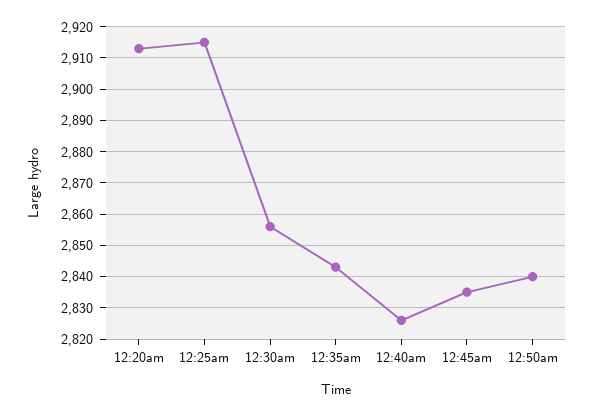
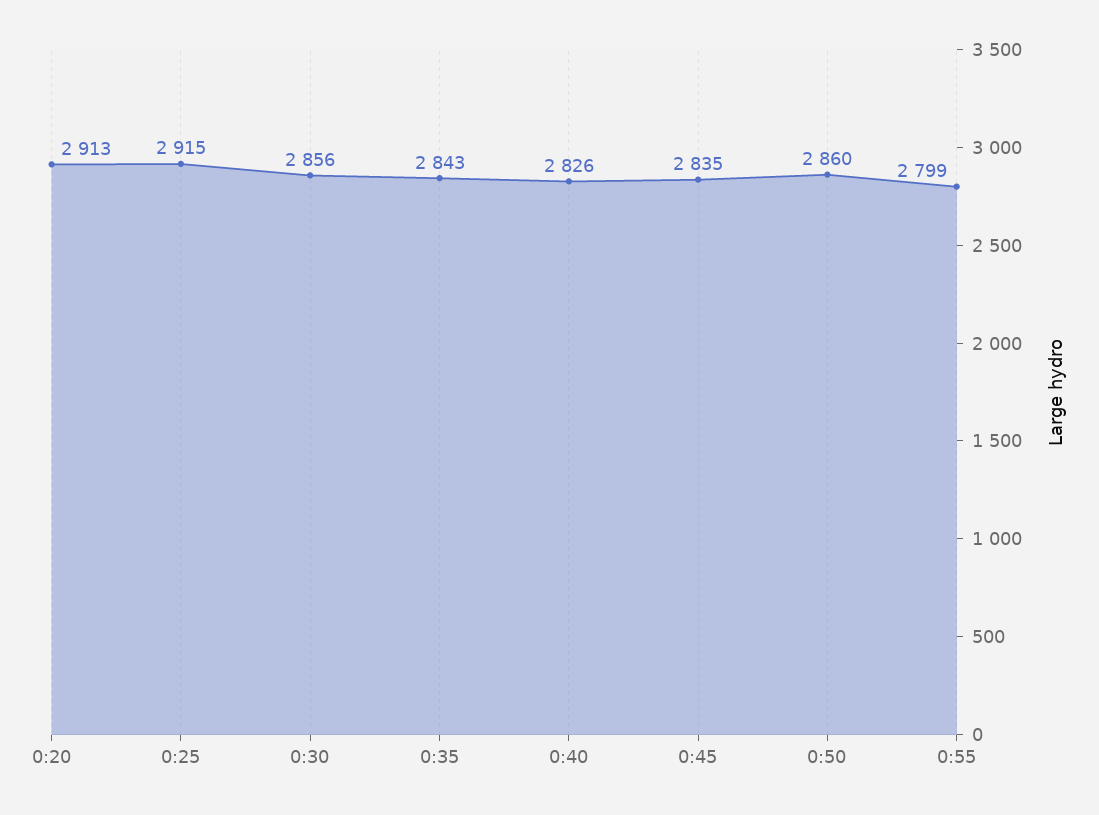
12:50am: 2840 -> 2860
0:55: none -> 2799

